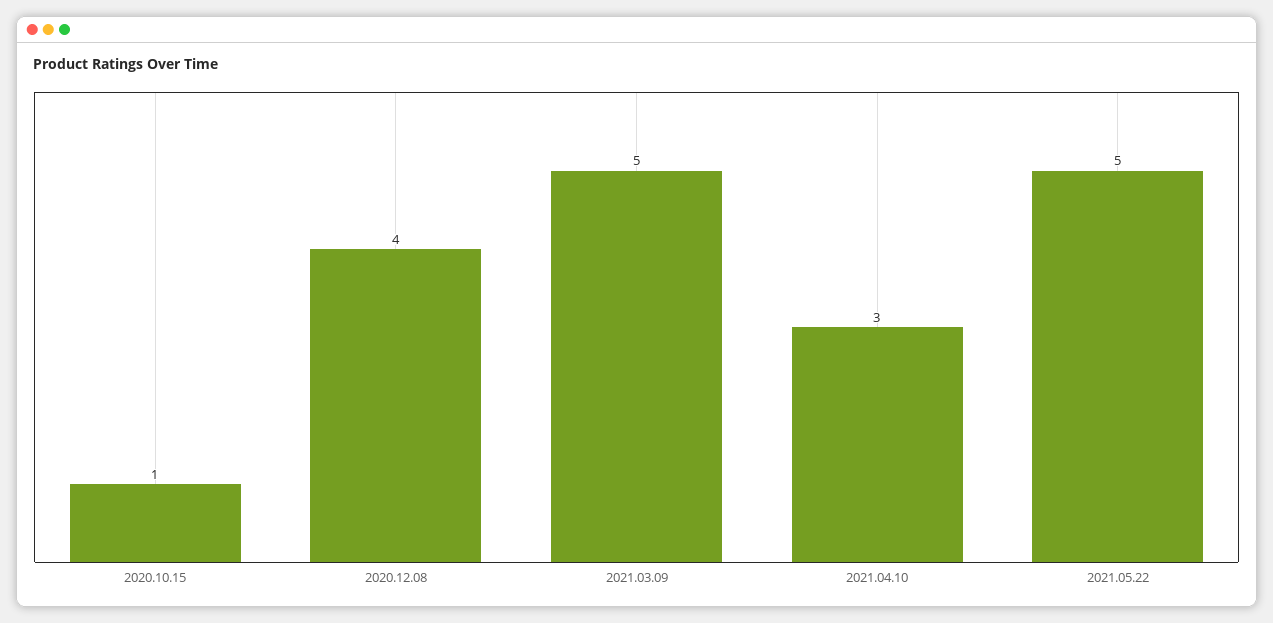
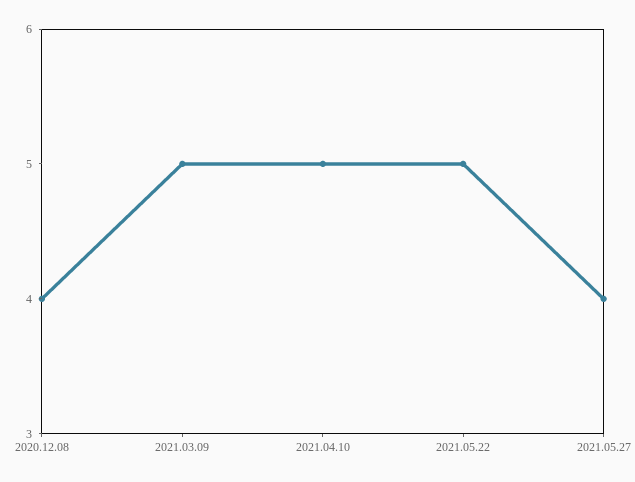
2020.10.15: 1 -> none
2021.04.10: 3 -> 5
2021.05.27: none -> 4

